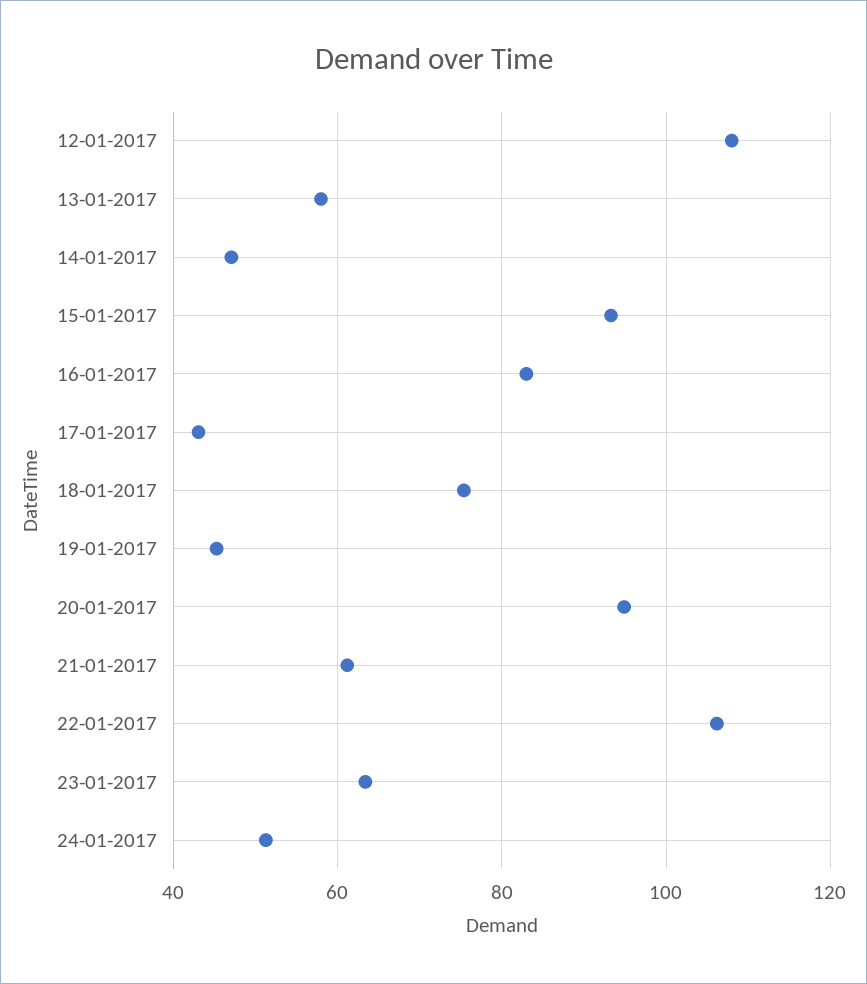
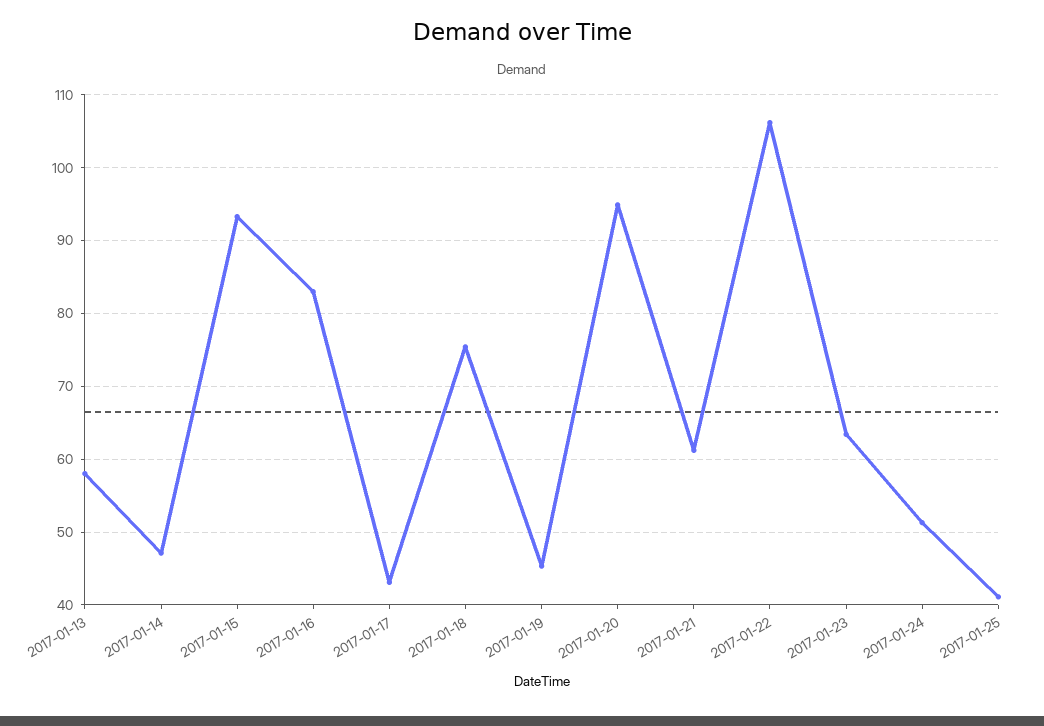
12-01-2017: 108 -> none
2017-01-25: none -> 41

